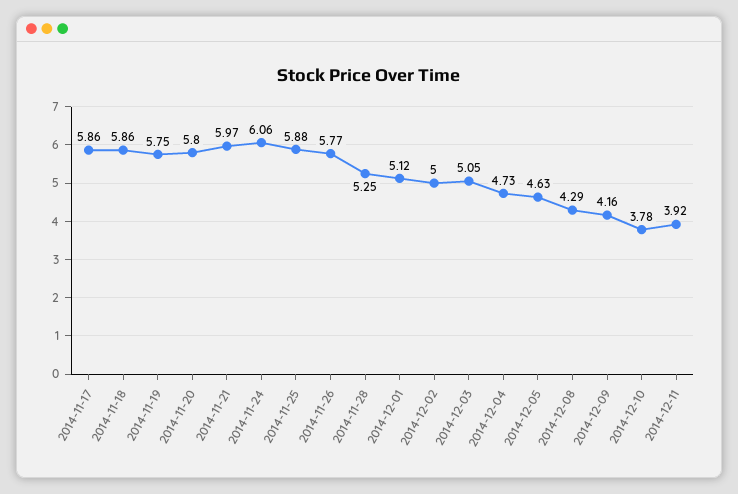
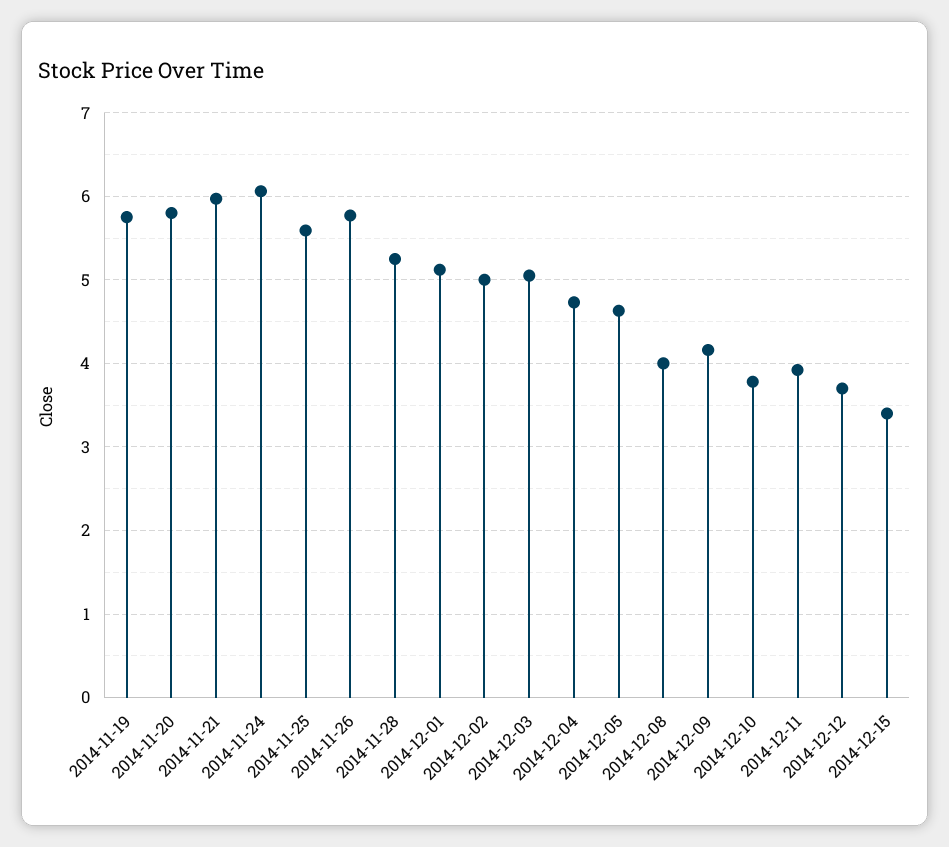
2014-11-17: 5.86 -> none
2014-11-18: 5.86 -> none
2014-11-25: 5.88 -> 5.6
2014-12-08: 4.29 -> 4
2014-12-12: none -> 3.7
2014-12-15: none -> 3.4

